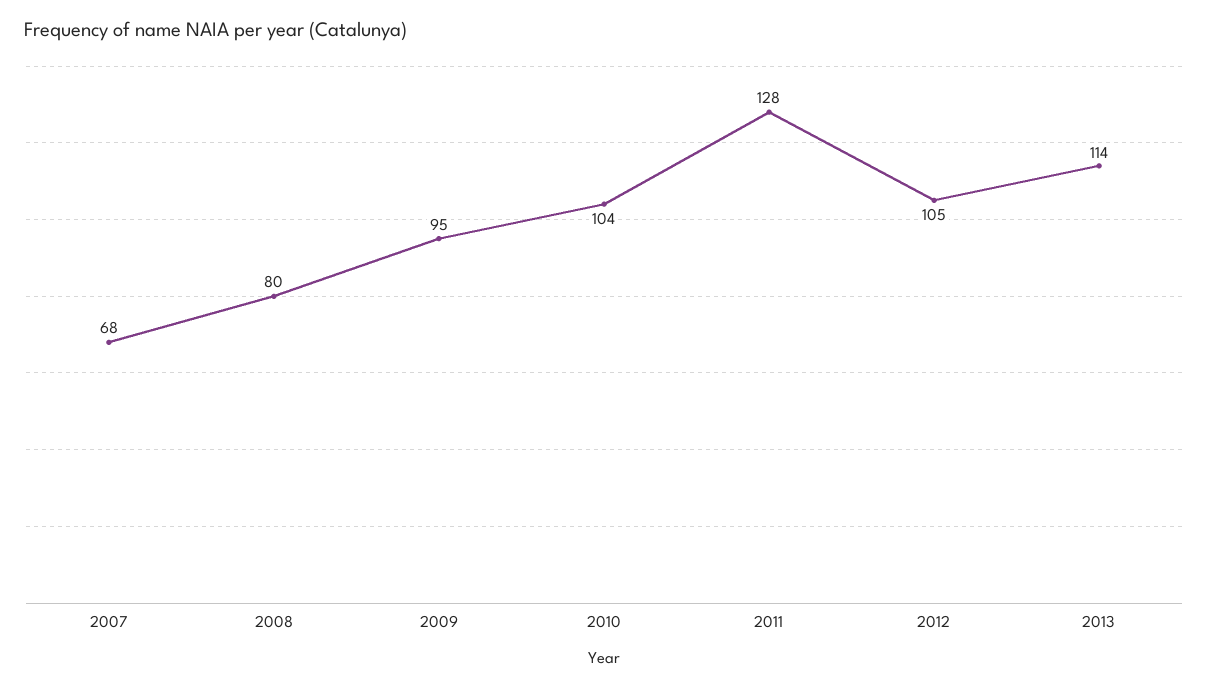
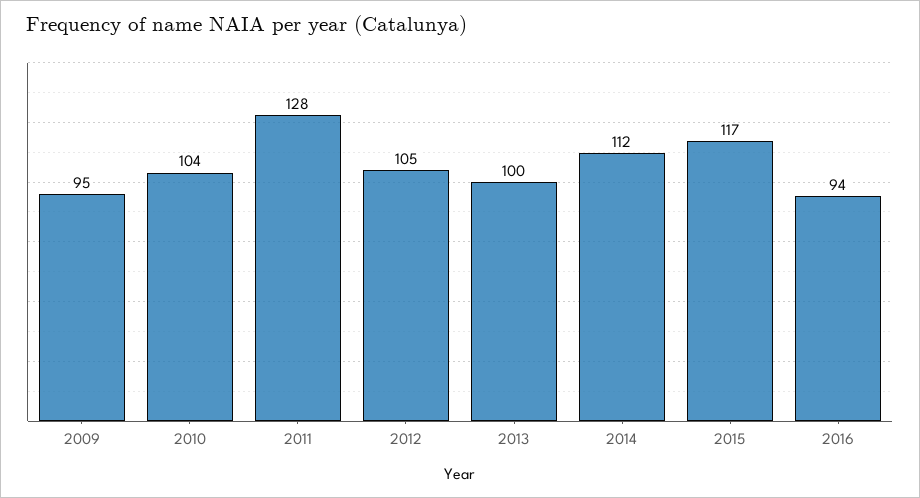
2007: 68 -> none
2008: 80 -> none
2013: 114 -> 100
2014: none -> 112
2015: none -> 117
2016: none -> 94

